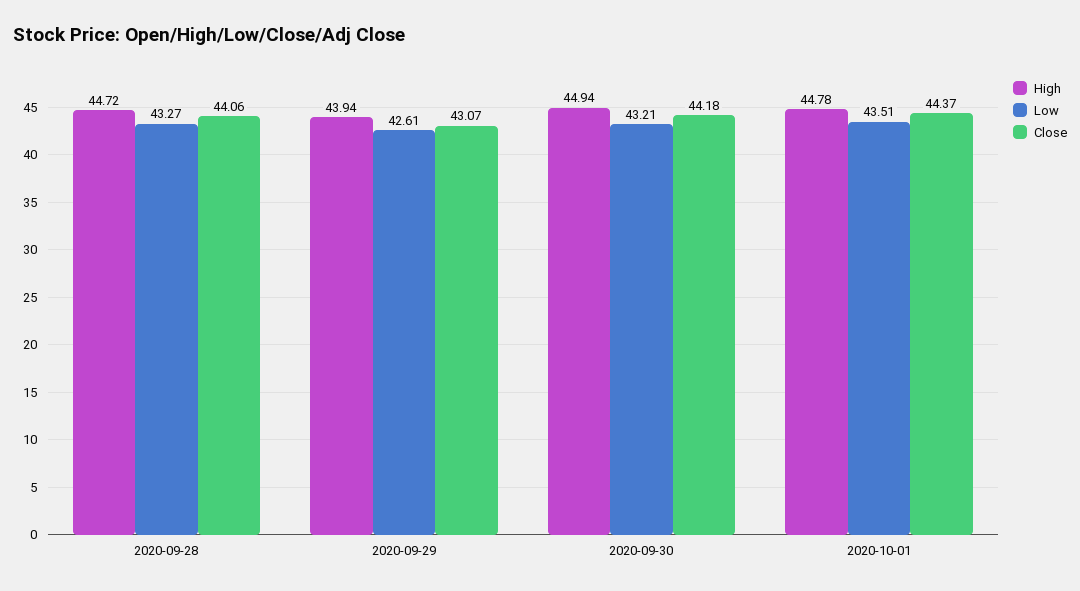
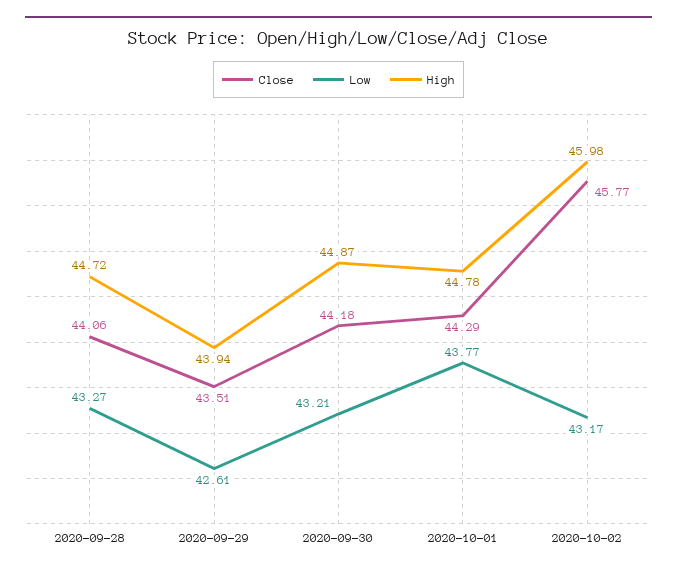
Close, 2020-09-29: 43.07 -> 43.51
High, 2020-09-30: 44.94 -> 44.87
Low, 2020-10-01: 43.51 -> 43.77
Close, 2020-10-01: 44.37 -> 44.29
Close, 2020-10-02: none -> 45.77
Low, 2020-10-02: none -> 43.17
High, 2020-10-02: none -> 45.98

